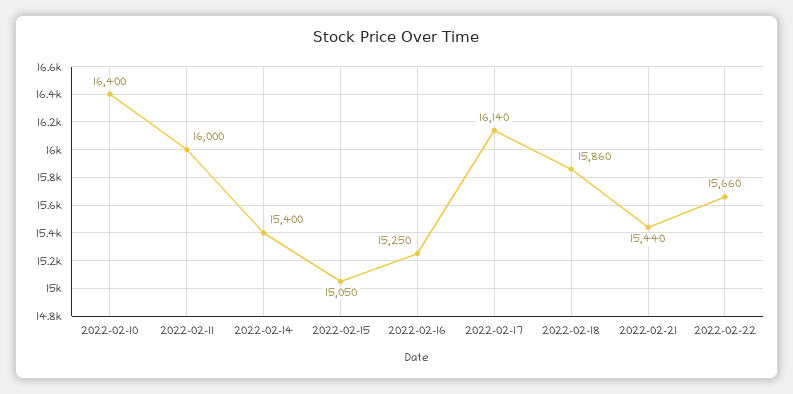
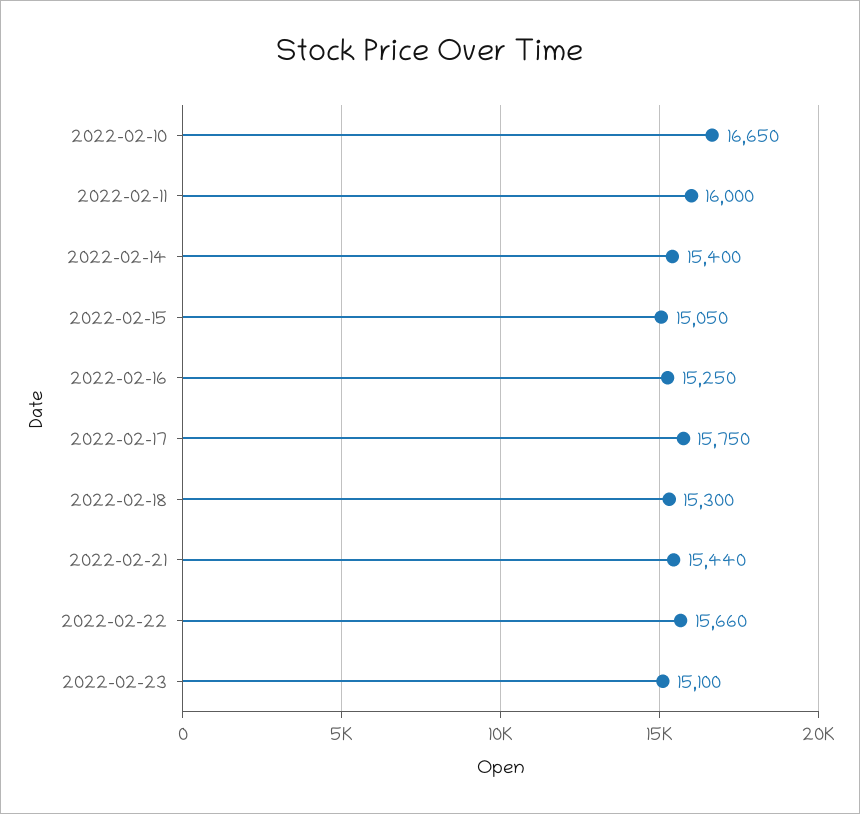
2022-02-10: 16400 -> 16650
2022-02-17: 16140 -> 15750
2022-02-18: 15860 -> 15300
2022-02-23: none -> 15100

